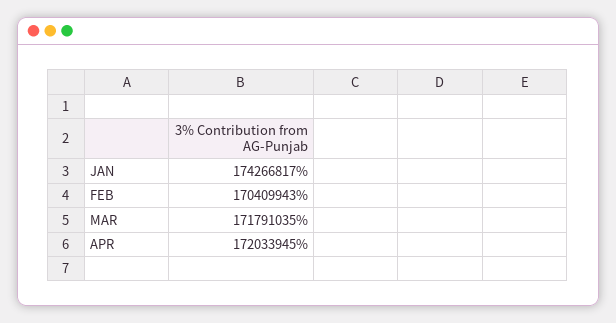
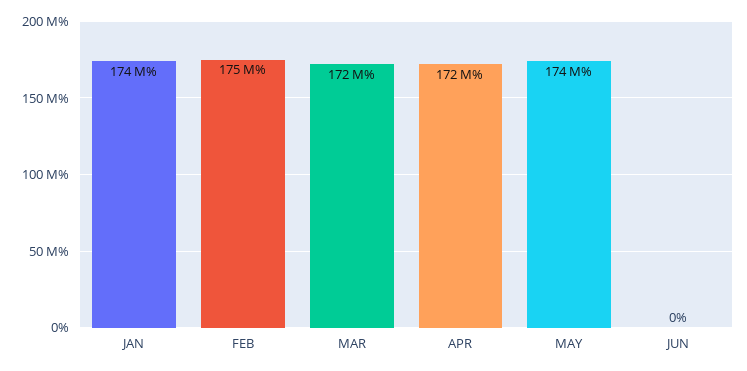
FEB: 170409943 -> 175000000
MAY: none -> 174000000
JUN: none -> 0

